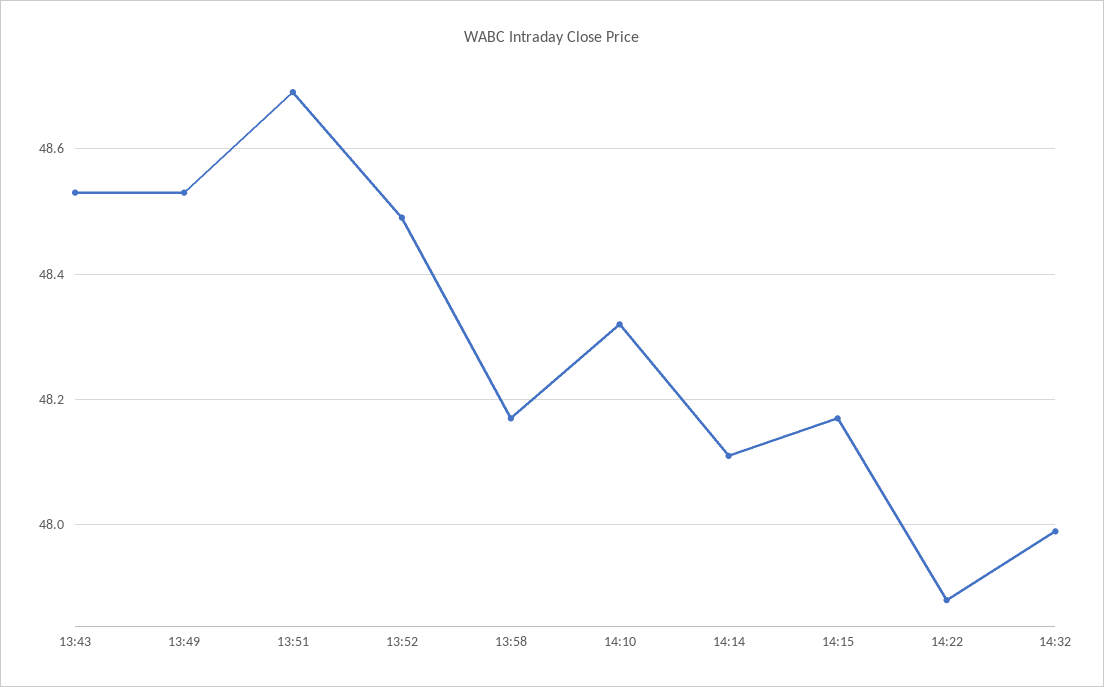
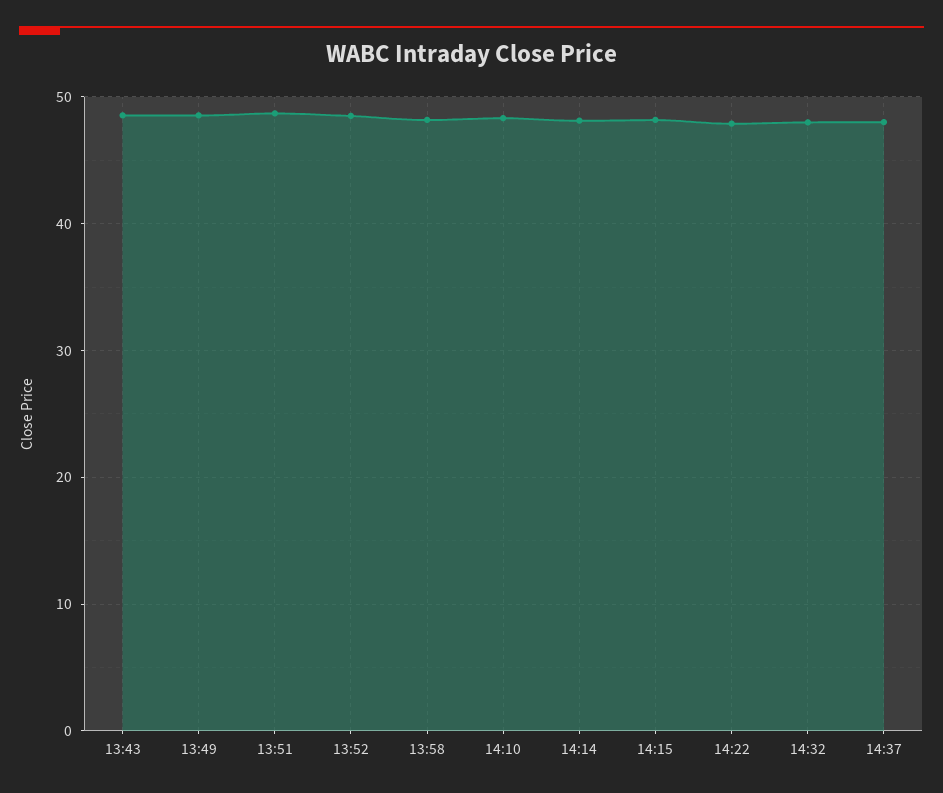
14:37: none -> 48

